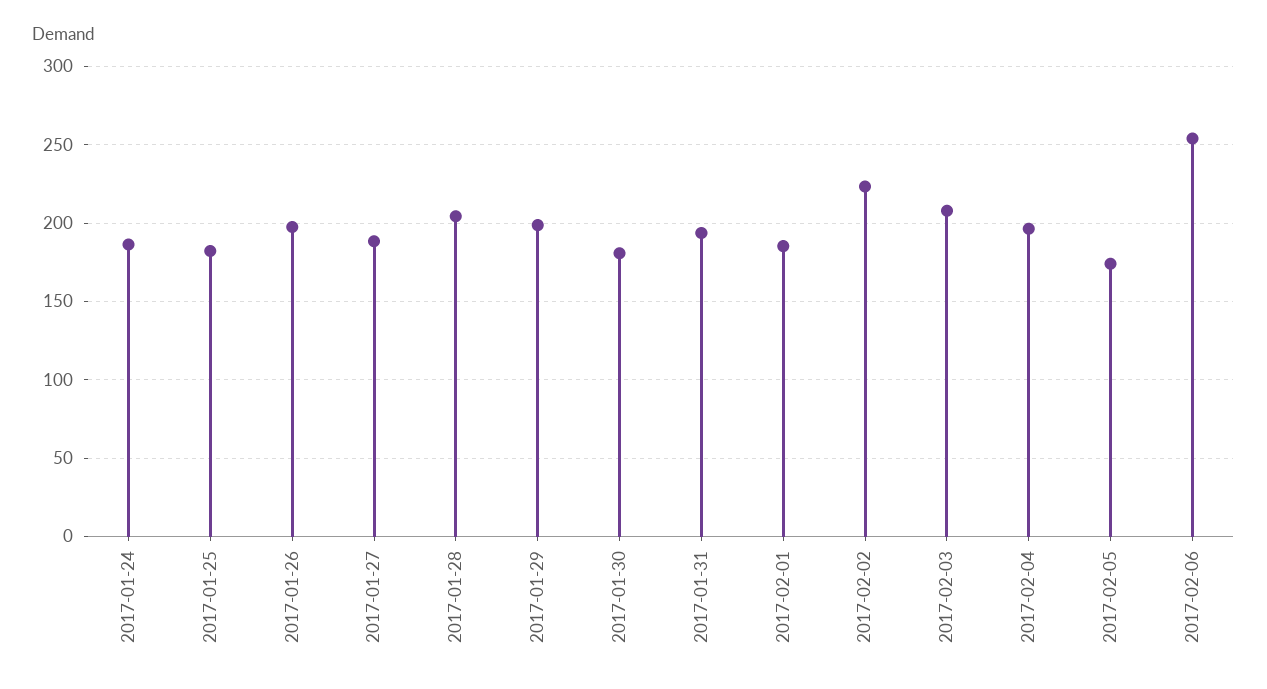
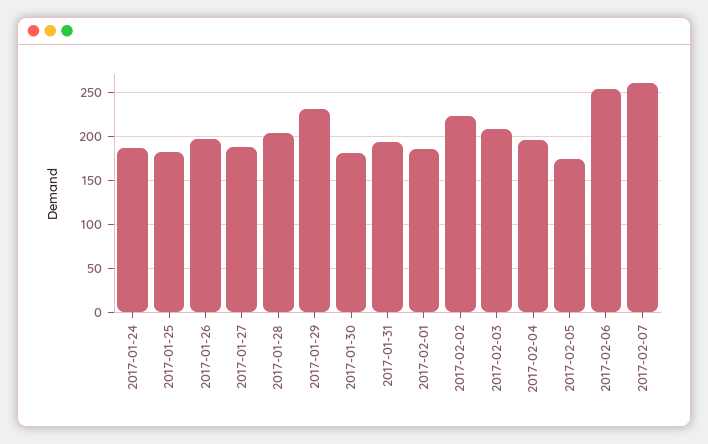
2017-01-29: 200 -> 230
2017-02-07: none -> 260

